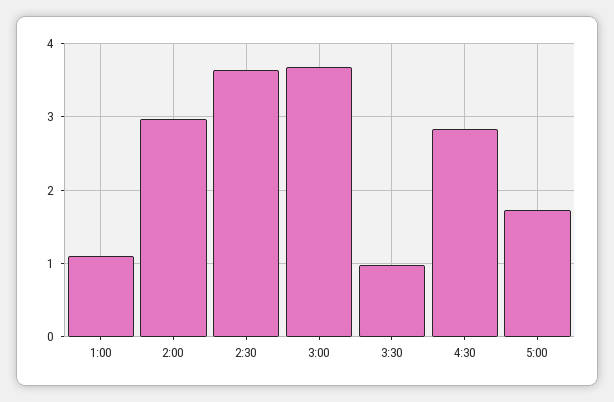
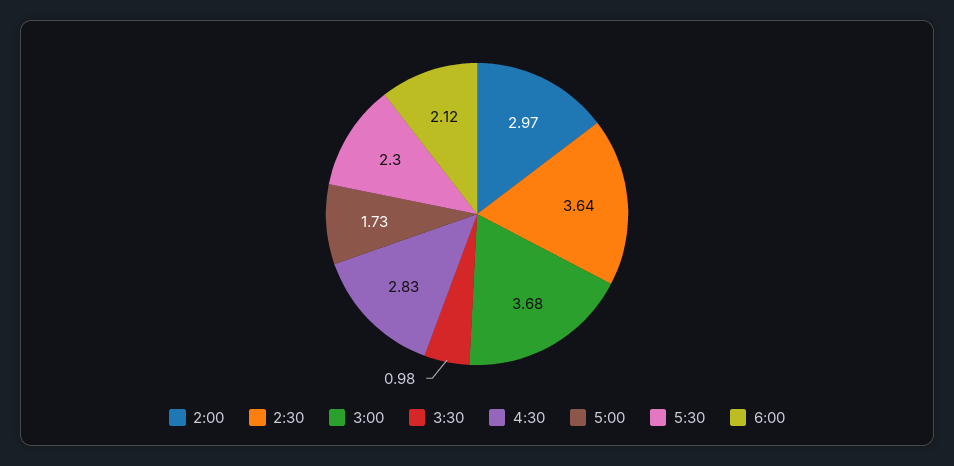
1:00: 1.1 -> none
5:30: none -> 2.3
6:00: none -> 2.12

